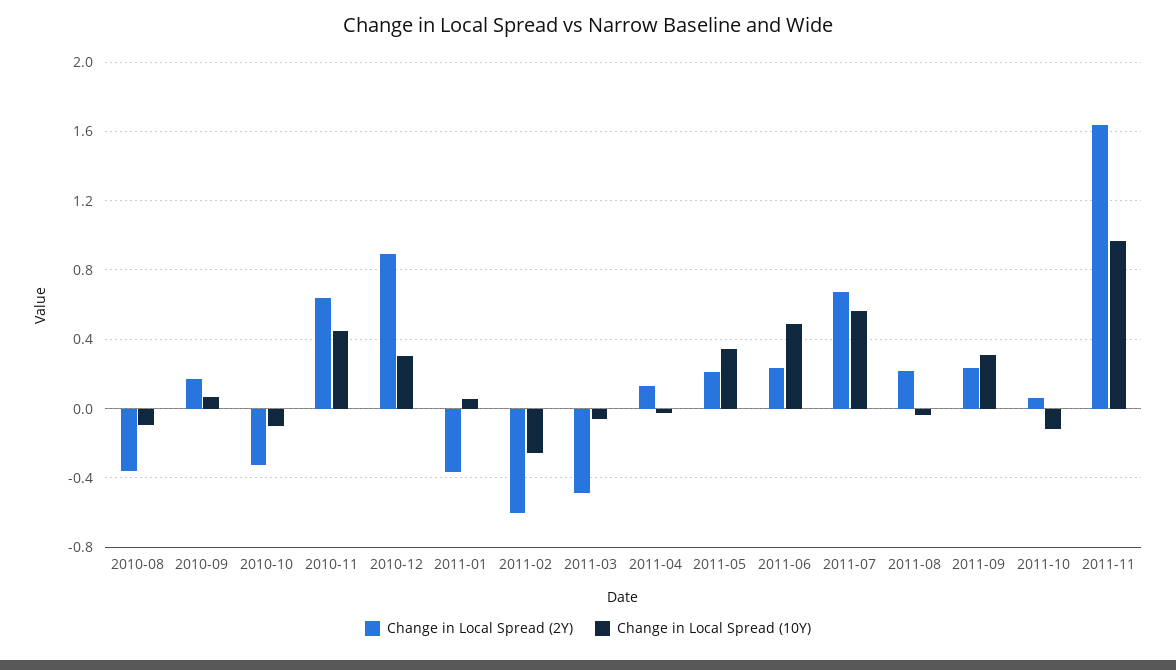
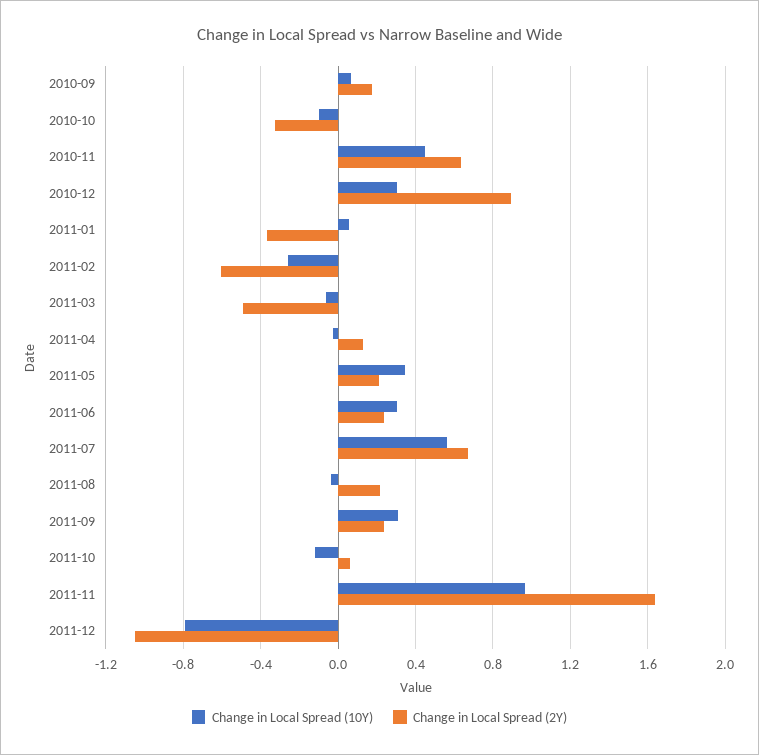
Change in Local Spread (2Y), 2010-08: -0.35 -> none
Change in Local Spread (10Y), 2010-08: -0.1 -> none
Change in Local Spread (10Y), 2011-06: 0.5 -> 0.3
Change in Local Spread (10Y), 2011-12: none -> -0.8
Change in Local Spread (2Y), 2011-12: none -> -1.05

